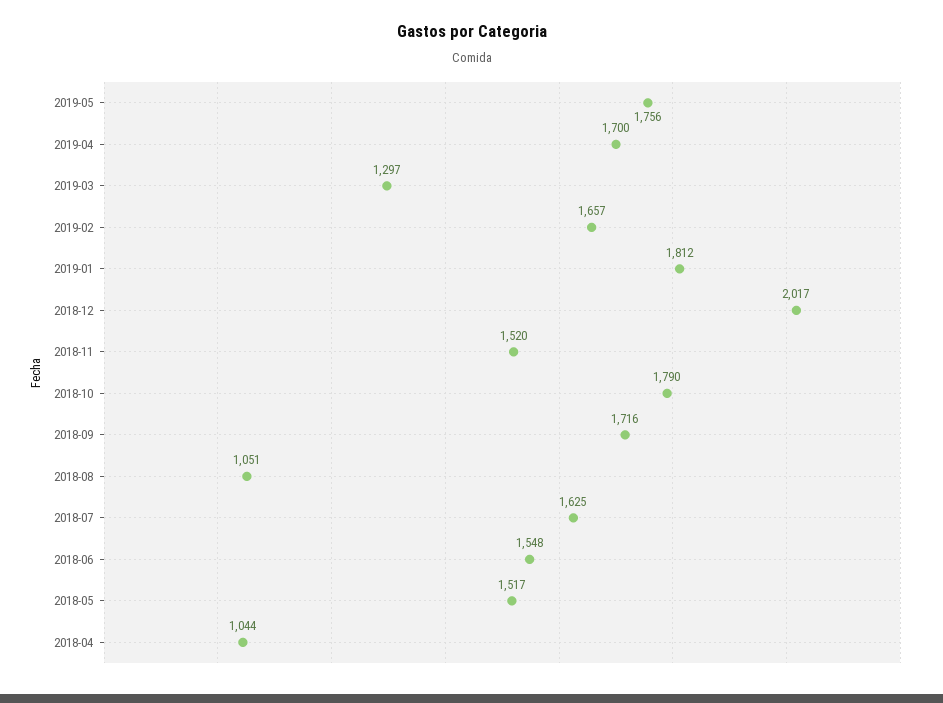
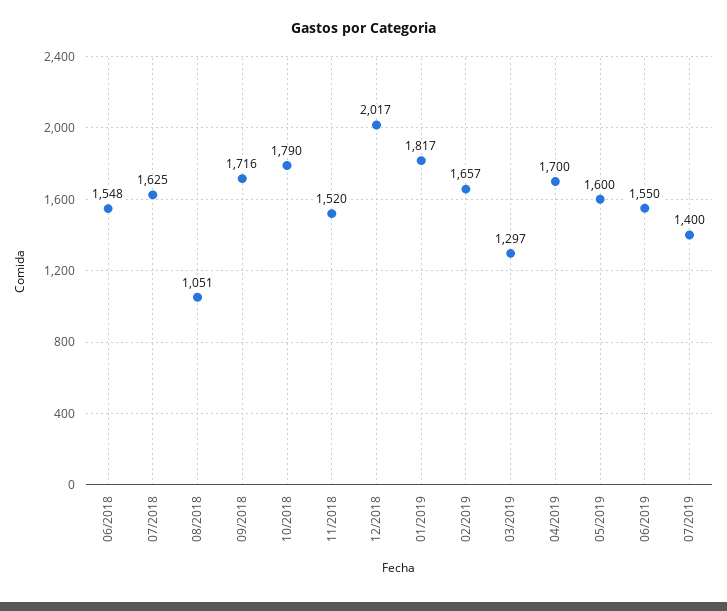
2019-05: 1756 -> 1600
2019-01: 1812 -> 1817
2018-05: 1517 -> none
2018-04: 1044 -> none
06/2019: none -> 1550
07/2019: none -> 1400

